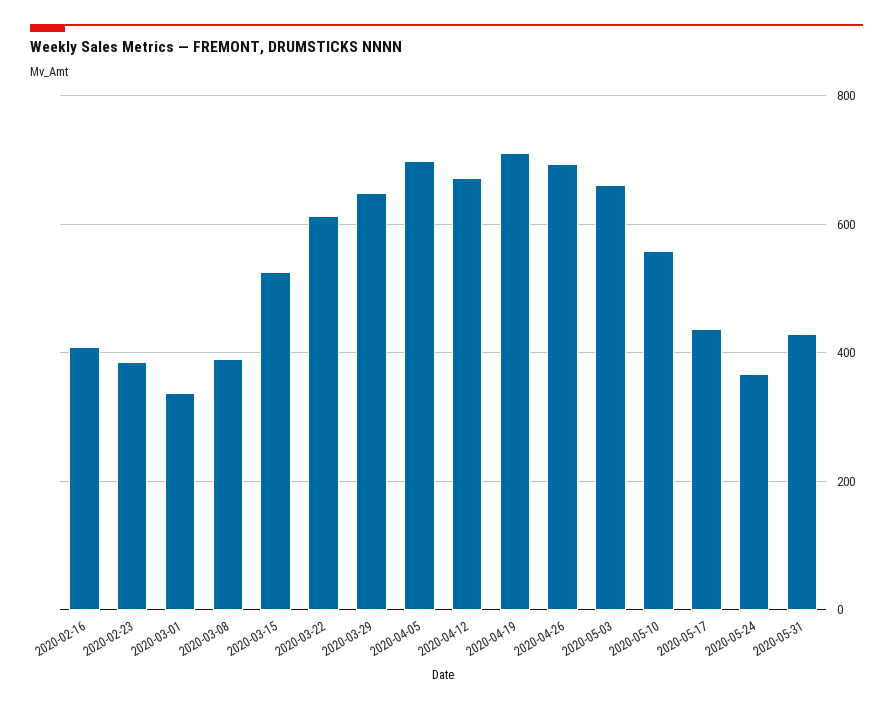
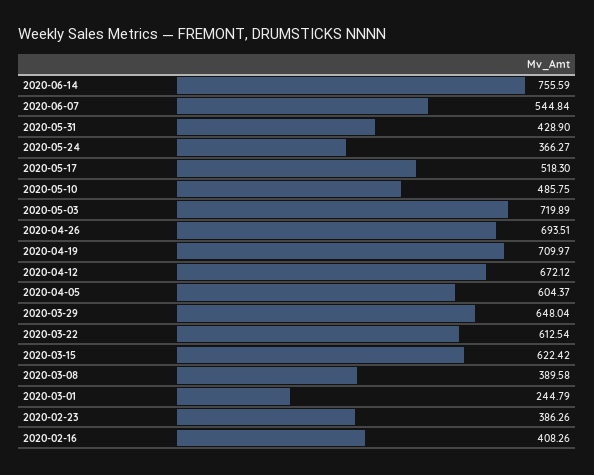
2020-03-01: 340 -> 244.79
2020-03-15: 520 -> 622.42
2020-04-05: 700 -> 604.37
2020-05-03: 660 -> 719.89
2020-05-10: 560 -> 485.75
2020-05-17: 440 -> 518.3
2020-06-14: none -> 755.59
2020-06-07: none -> 544.84

